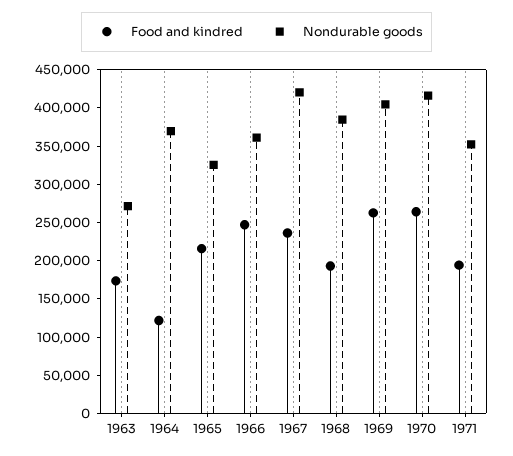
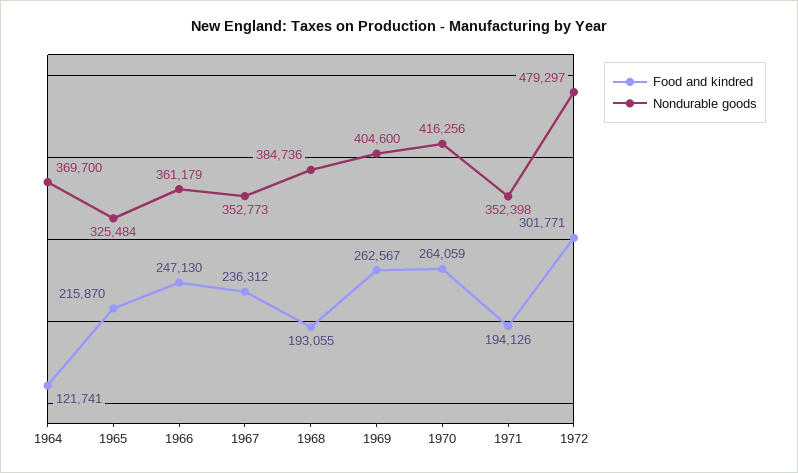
Food and kindred, 1963: 175000 -> none
Nondurable goods, 1963: 275000 -> none
Nondurable goods, 1967: 425000 -> 352773
Food and kindred, 1972: none -> 301771
Nondurable goods, 1972: none -> 479297

